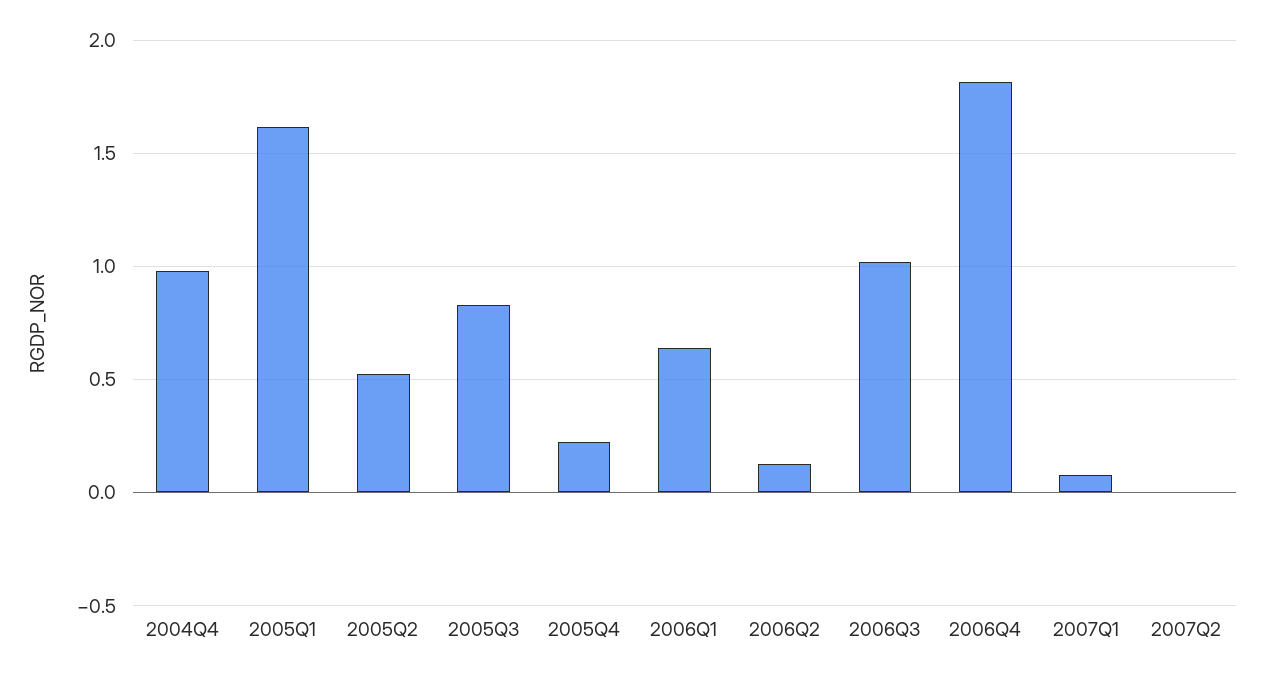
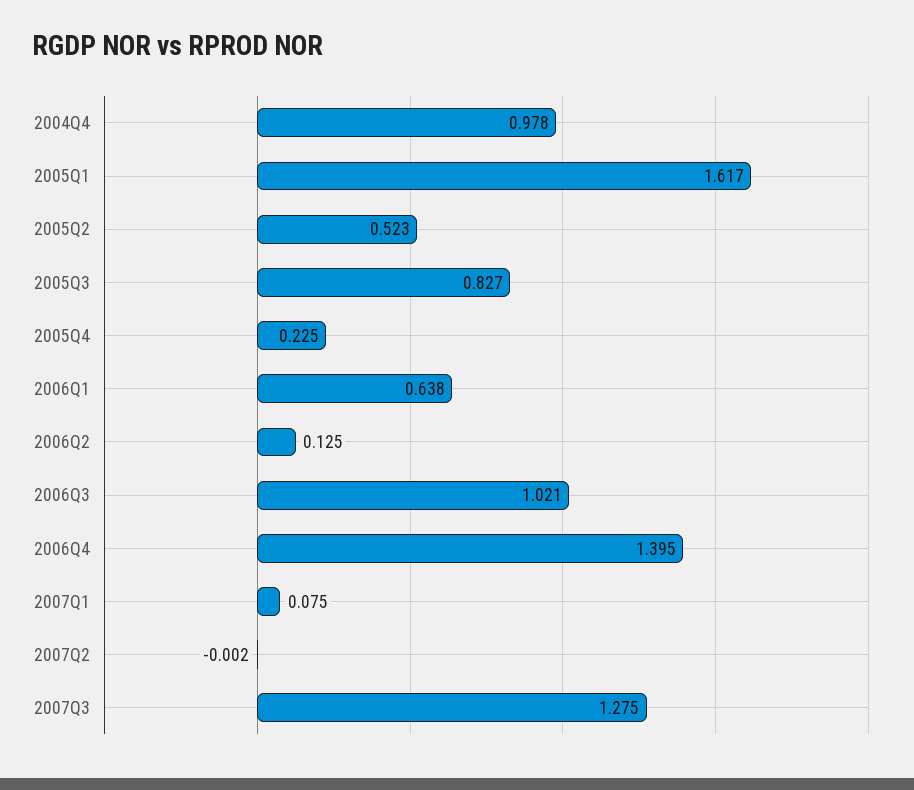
2006Q4: 1.8 -> 1.395
2007Q3: none -> 1.275

